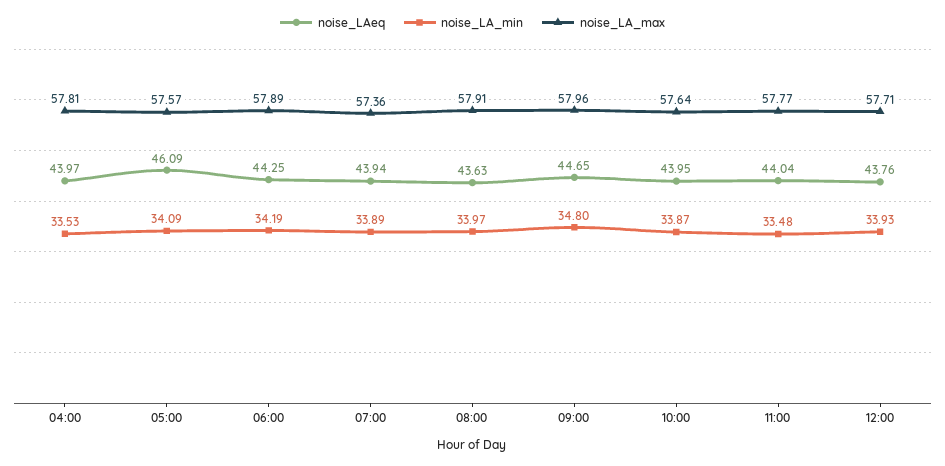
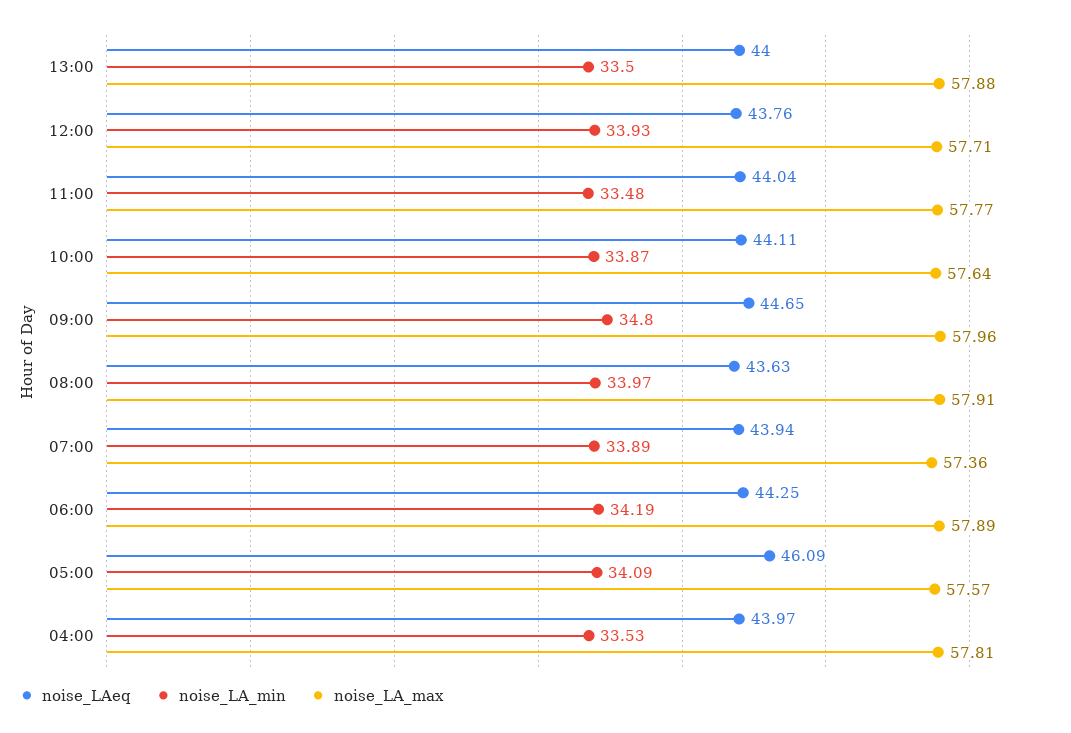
noise_LAeq, 10:00: 43.95 -> 44.11
noise_LAeq, 13:00: none -> 44
noise_LA_min, 13:00: none -> 33.5
noise_LA_max, 13:00: none -> 57.88

